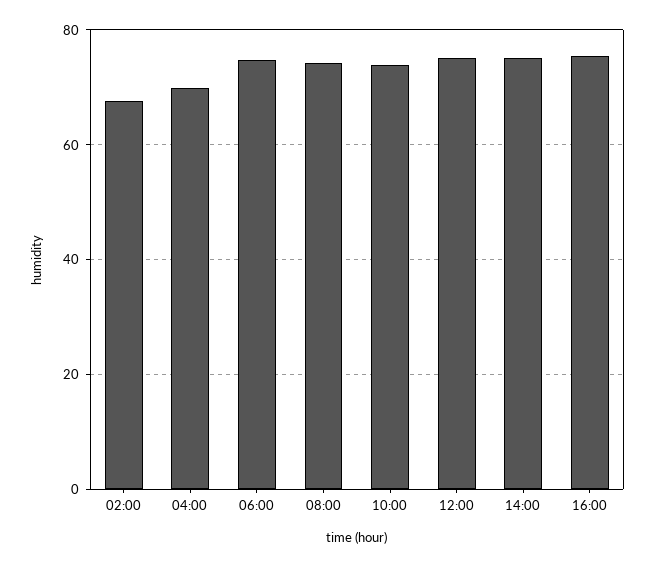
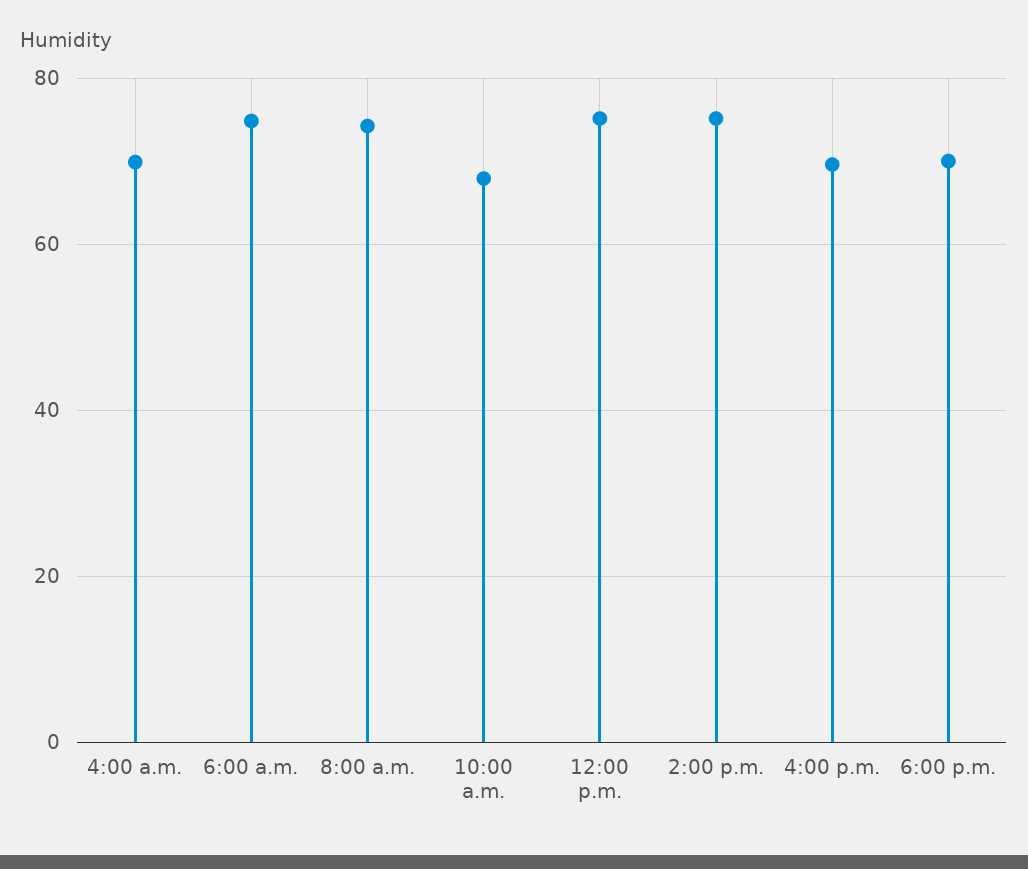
02:00: 68 -> none
10:00: 74 -> 68
16:00: 76 -> 70
6:00 p.m.: none -> 70

